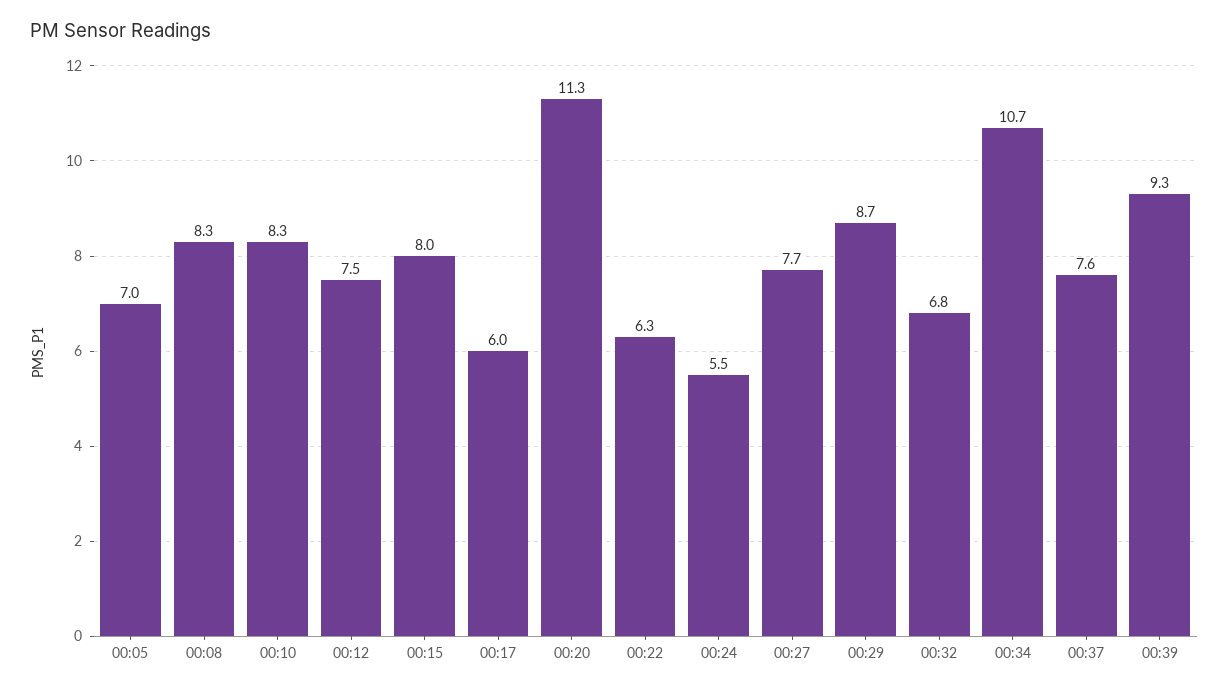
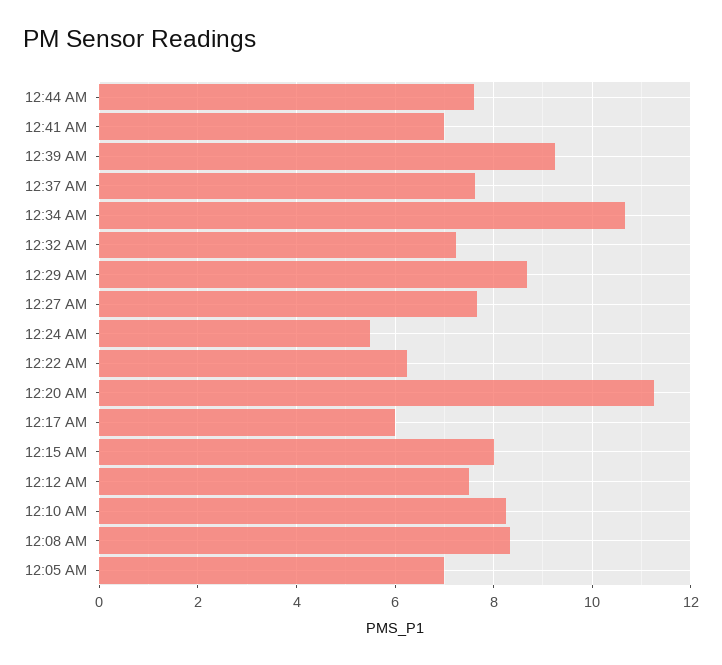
00:32: 6.8 -> 7.2
12:44 AM: none -> 7.6
12:41 AM: none -> 7

